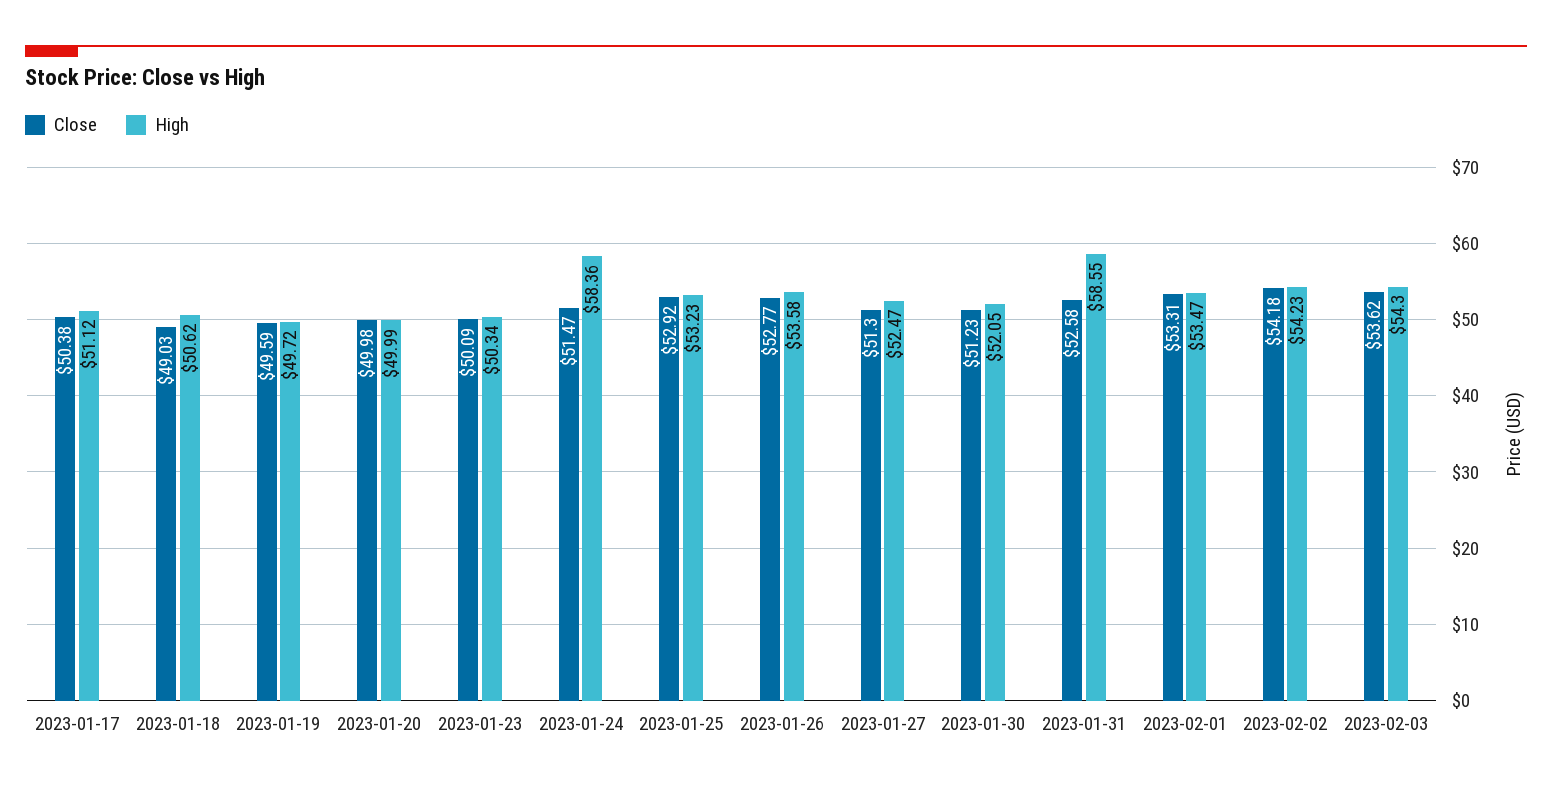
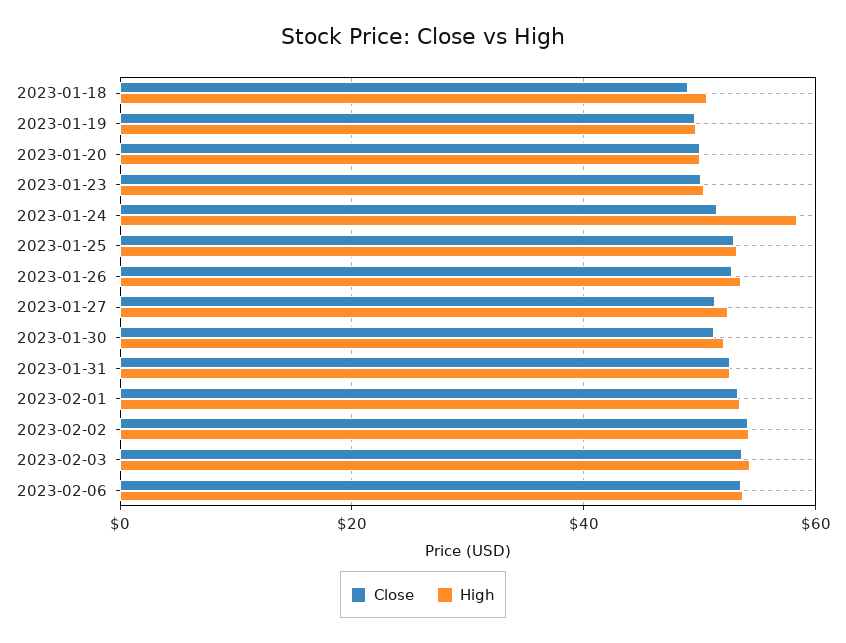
Close, 2023-01-17: 50.38 -> none
High, 2023-01-17: 51.12 -> none
High, 2023-01-31: 58.55 -> 52
Close, 2023-02-06: none -> 54
High, 2023-02-06: none -> 54

